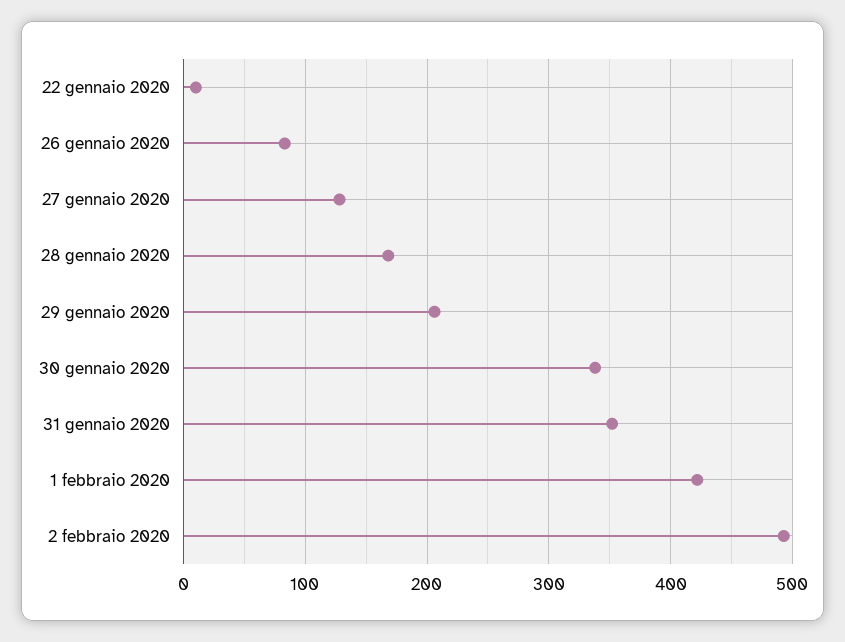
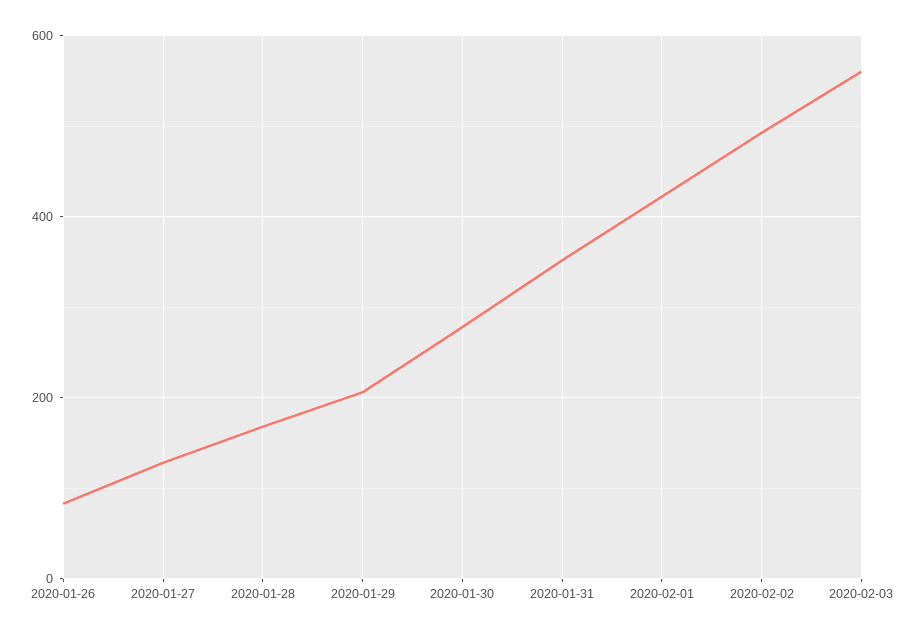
22 gennaio 2020: 10 -> none
30 gennaio 2020: 340 -> 280
2020-02-03: none -> 560

